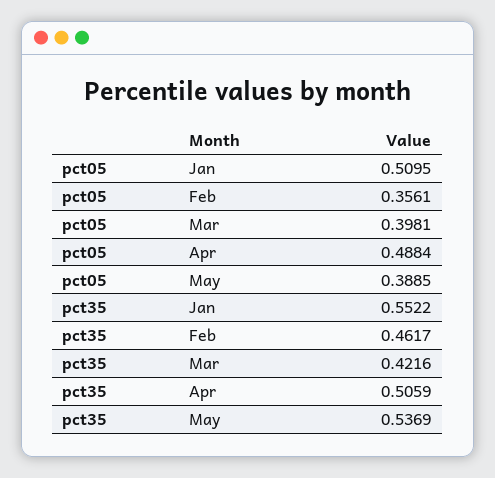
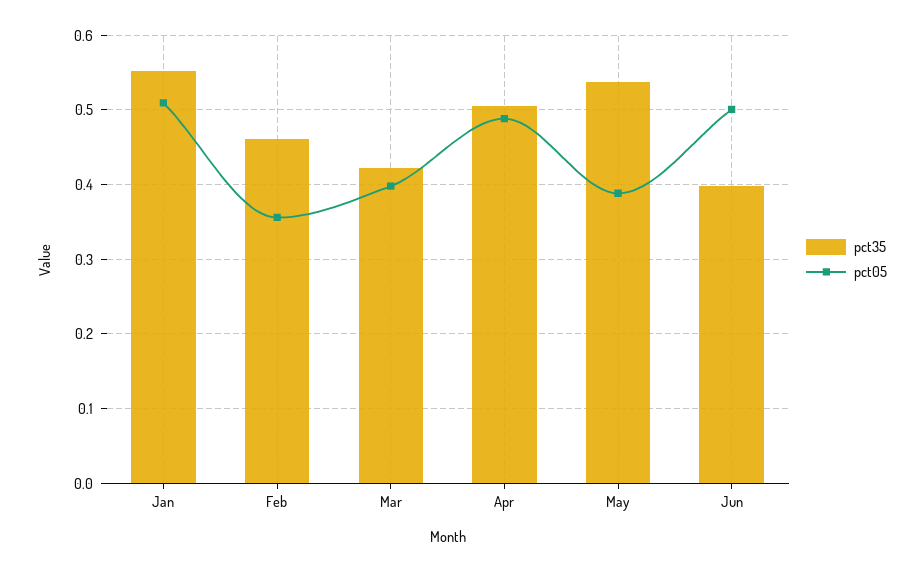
pct35, Jun: none -> 0.4
pct05, Jun: none -> 0.5

